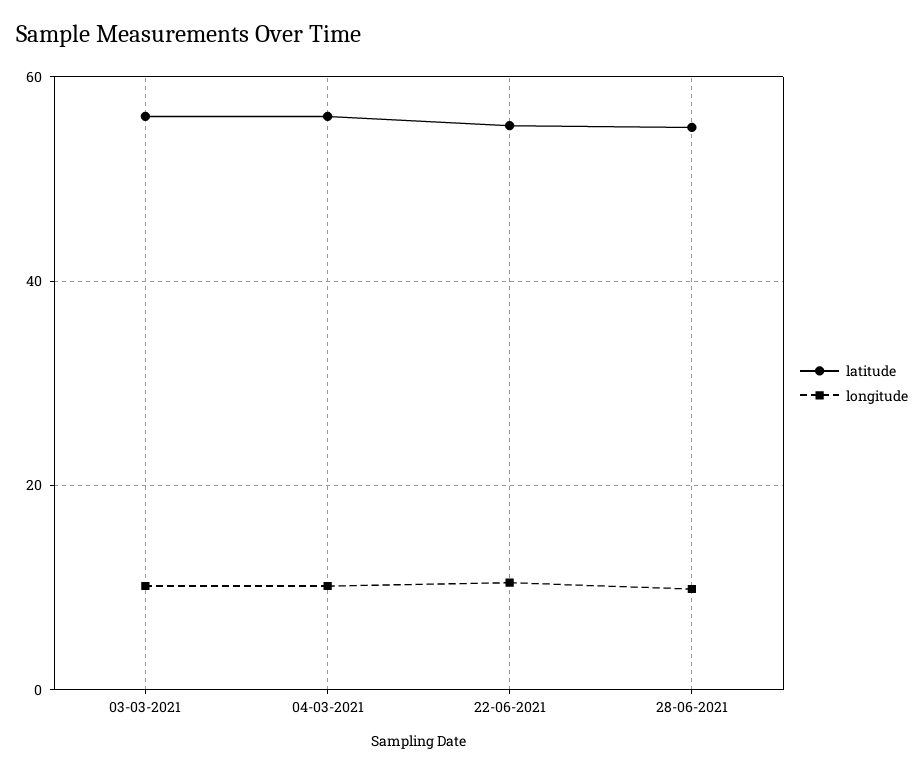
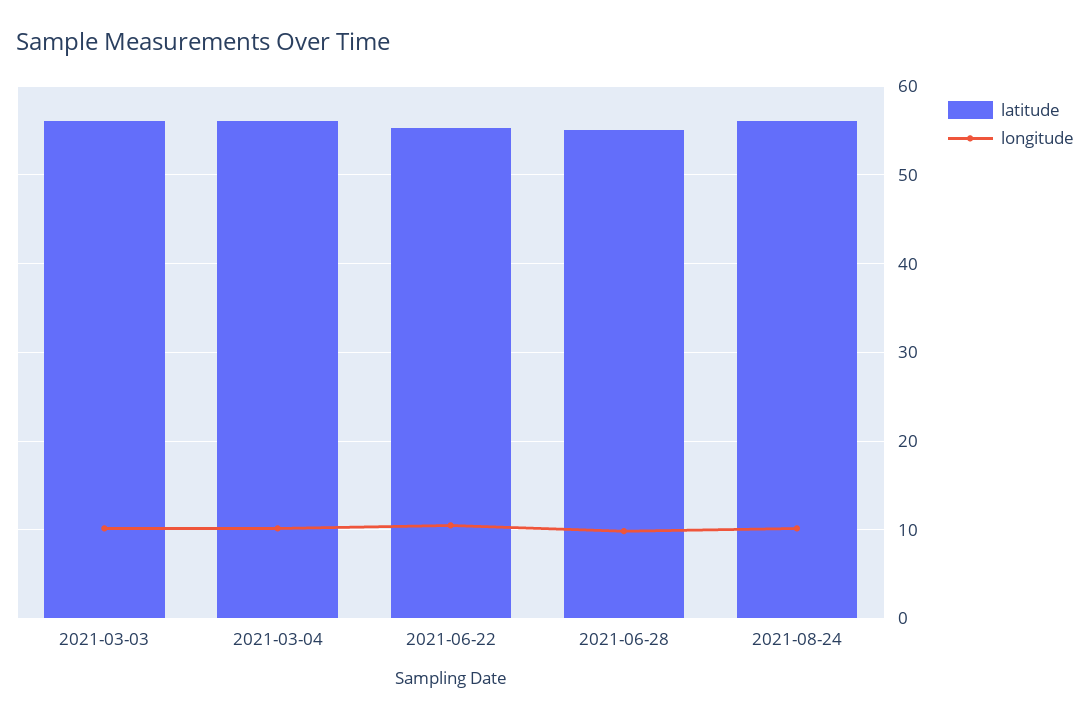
latitude, 2021-08-24: none -> 56
longitude, 2021-08-24: none -> 10

